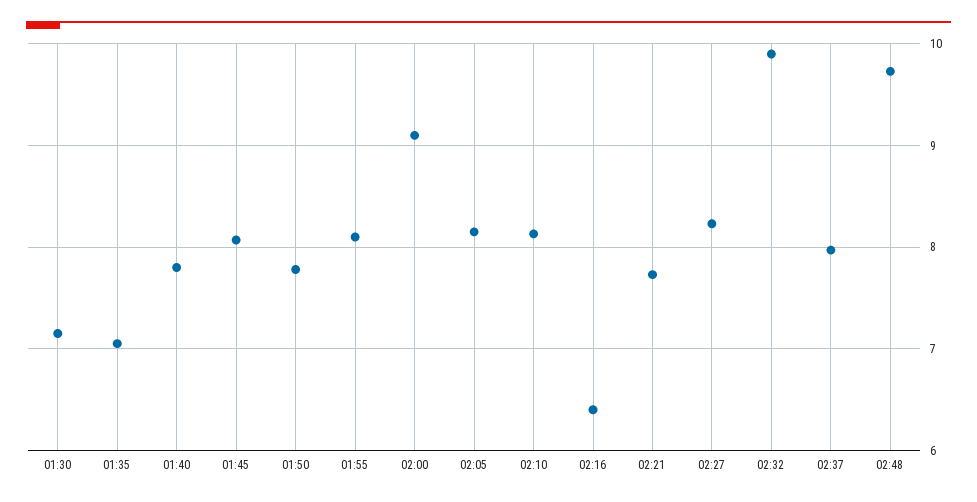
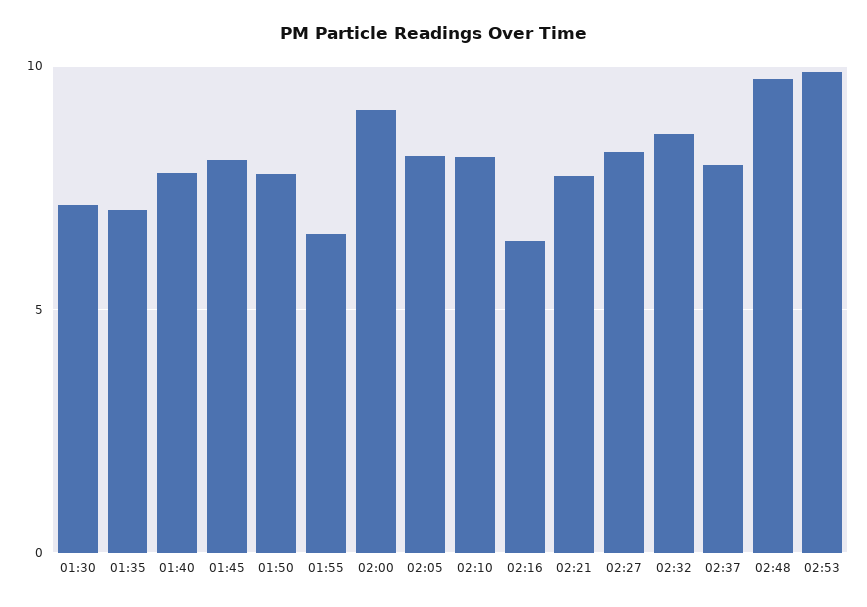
01:55: 8.1 -> 6.5
02:32: 9.9 -> 8.5
02:53: none -> 10

